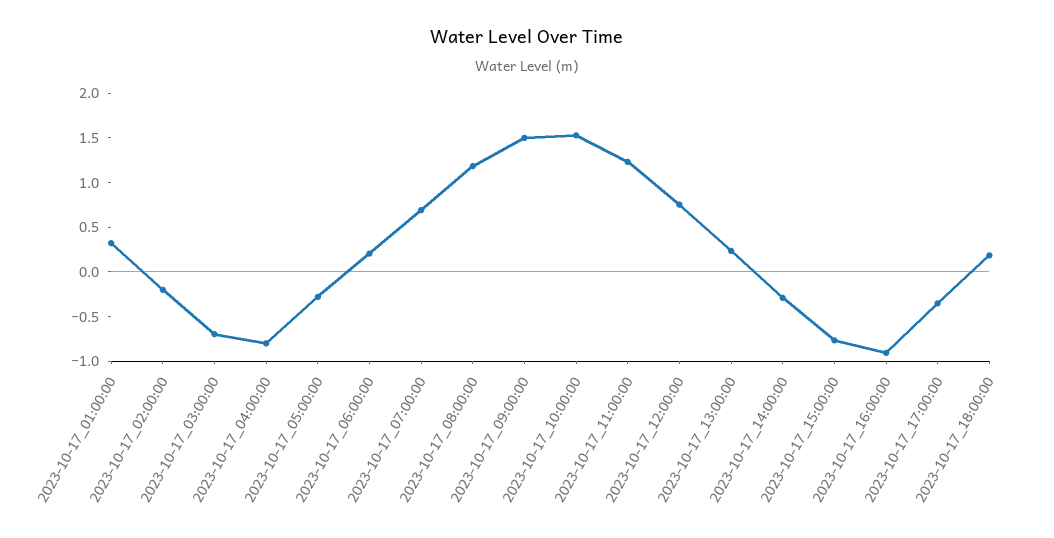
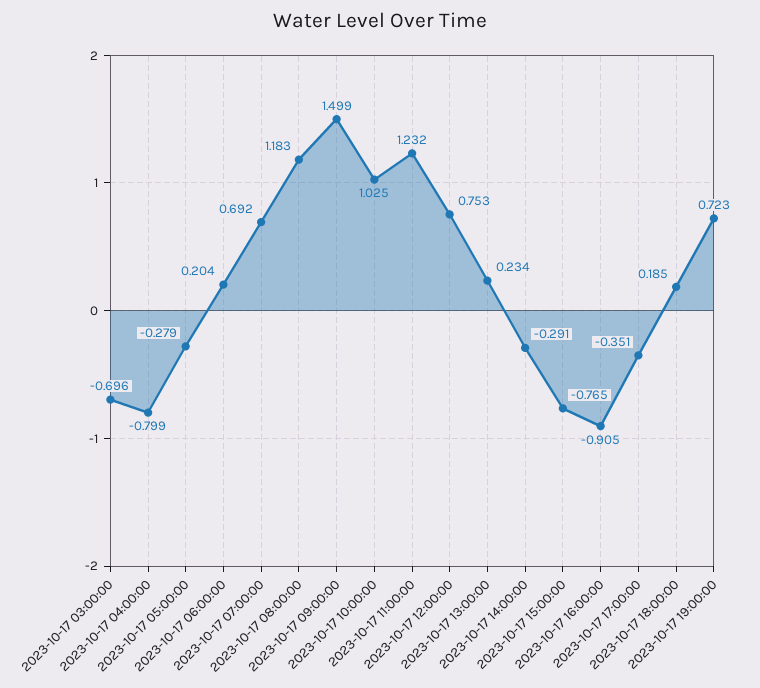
2023-10-17_01:00:00: 0.3 -> none
2023-10-17_02:00:00: -0.2 -> none
2023-10-17_10:00:00: 1.5 -> 1.025
2023-10-17 19:00:00: none -> 0.723

